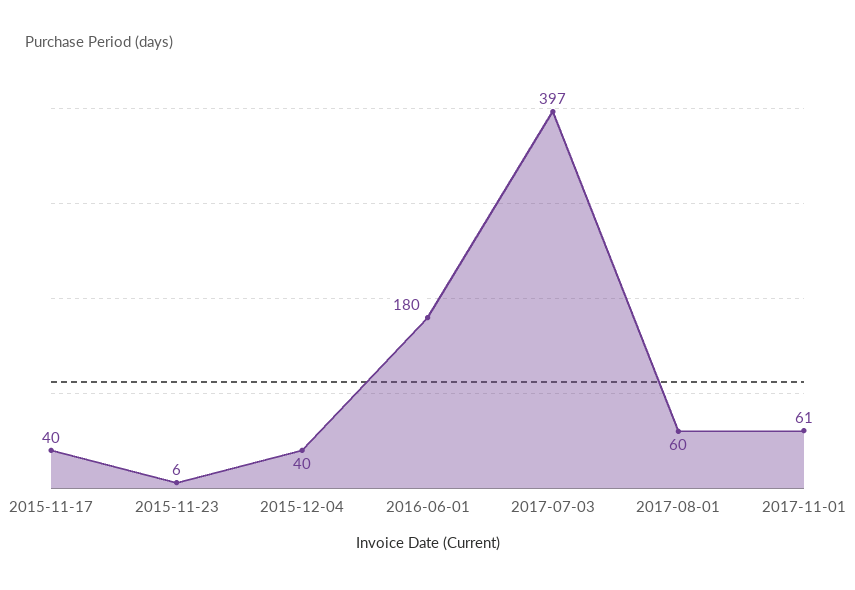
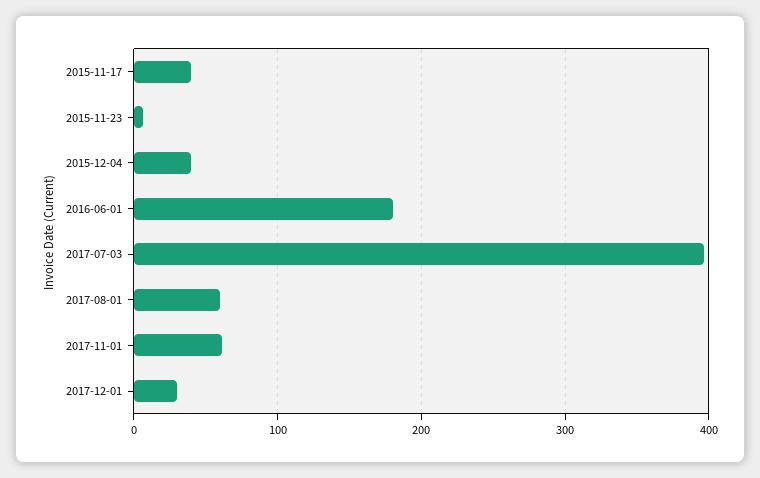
2017-12-01: none -> 30

